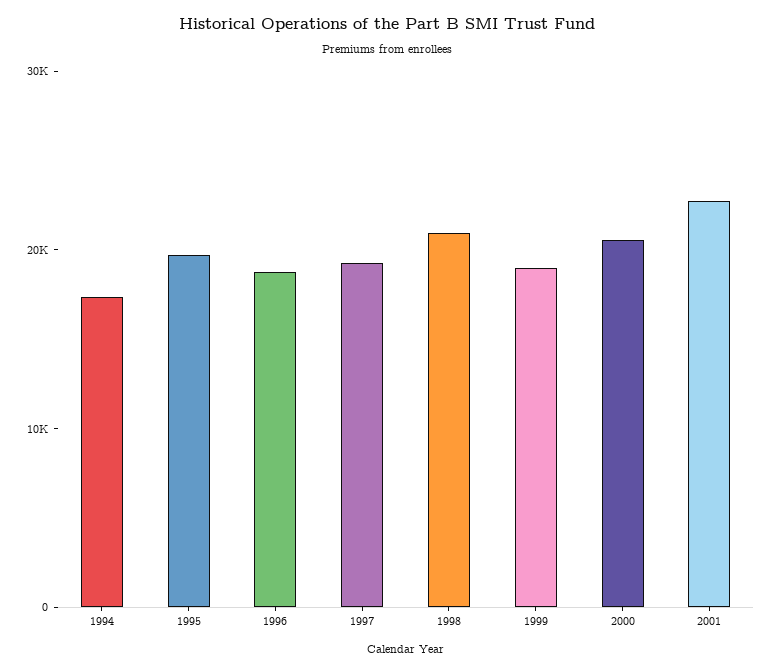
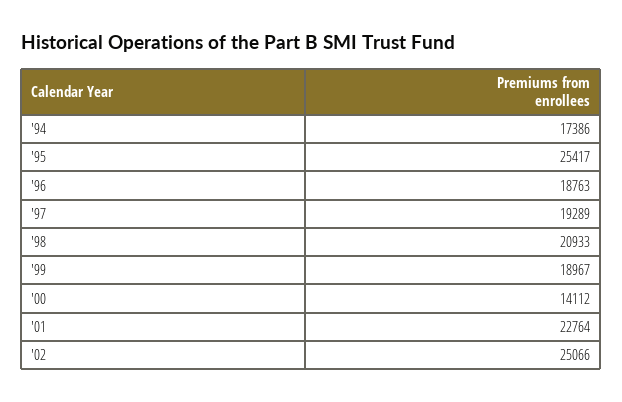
1995: 20000 -> 25417
2000: 20000 -> 14112
'02: none -> 25066

